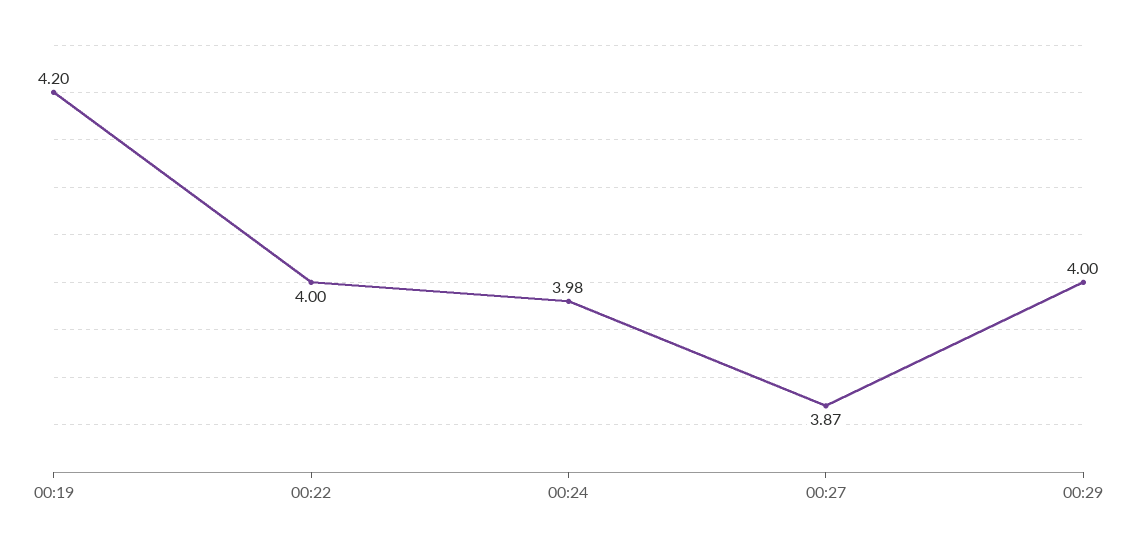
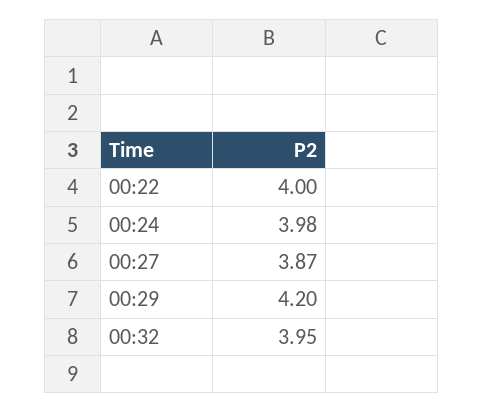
00:19: 4.2 -> none
00:29: 4 -> 4.2
00:32: none -> 3.95

